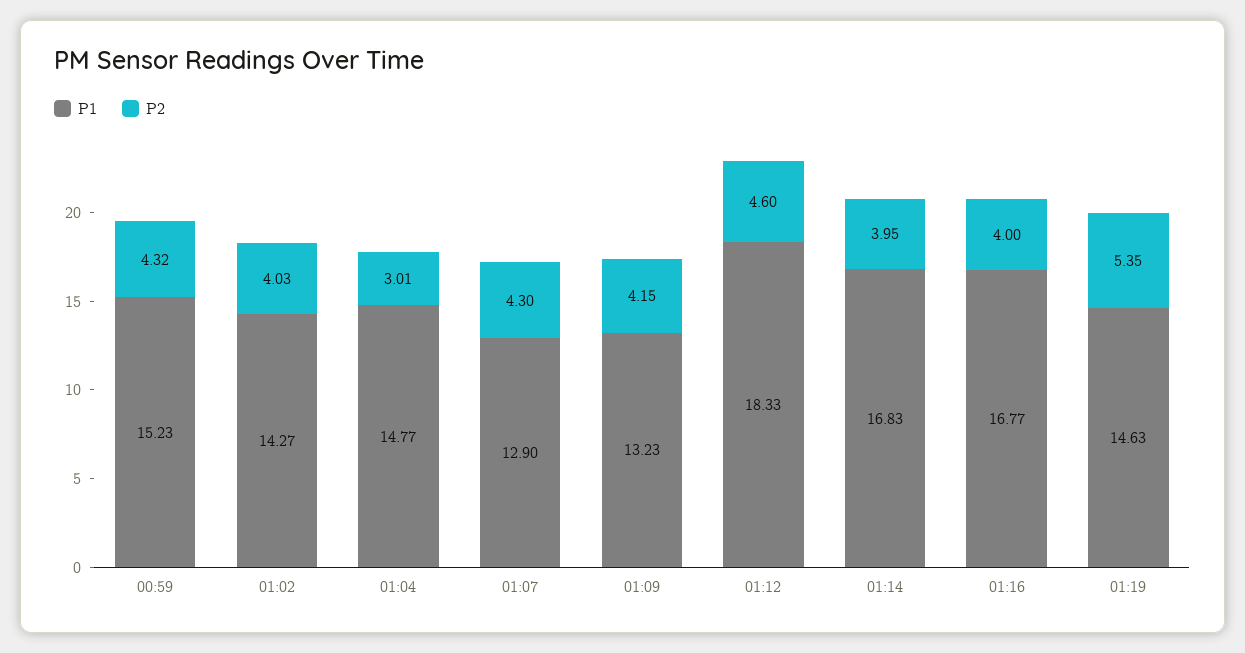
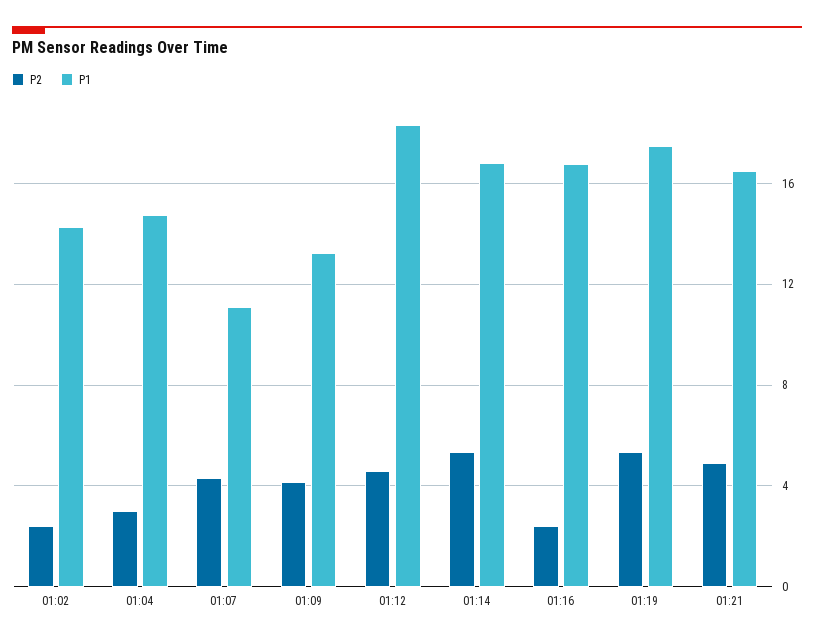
P1, 00:59: 15.23 -> none
P2, 00:59: 4.32 -> none
P2, 01:02: 4.03 -> 2.5
P1, 01:07: 12.9 -> 11
P2, 01:14: 3.95 -> 5.5
P2, 01:16: 4 -> 2.5
P1, 01:19: 14.63 -> 17.5
P2, 01:21: none -> 5
P1, 01:21: none -> 16.5

